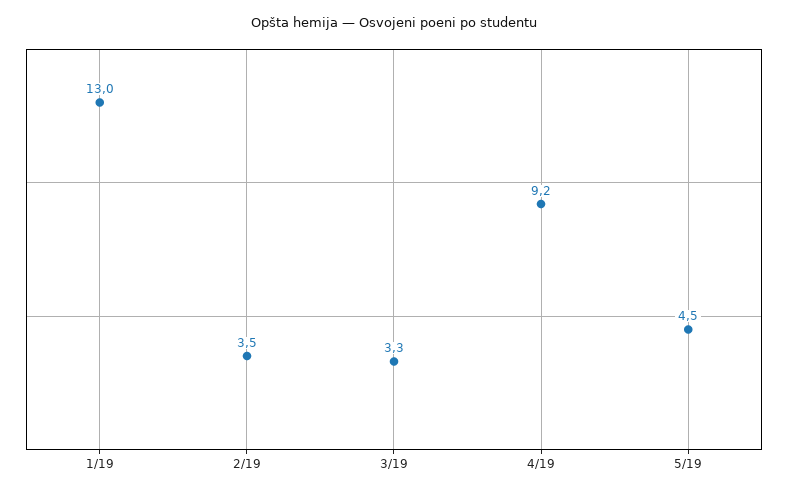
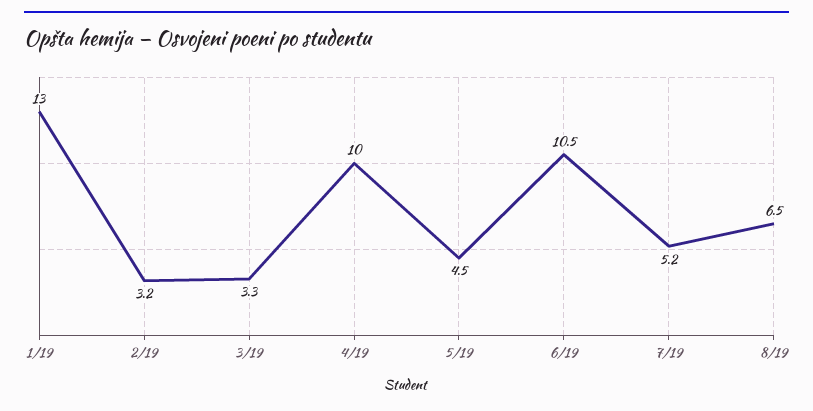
2/19: 3.5 -> 3.2
4/19: 9.2 -> 10
6/19: none -> 10.5
7/19: none -> 5.2
8/19: none -> 6.5

